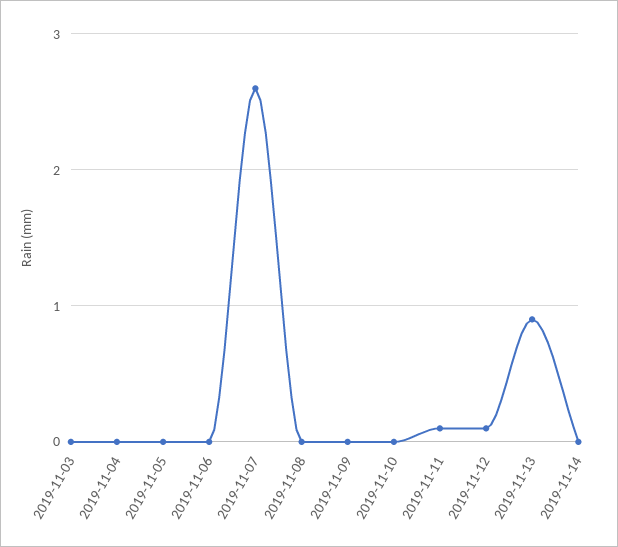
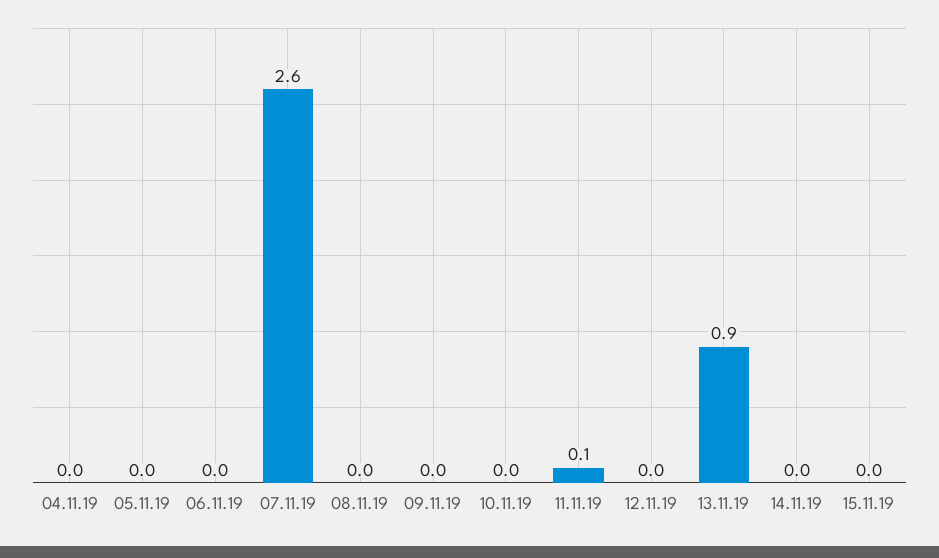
2019-11-03: 0 -> none
2019-11-12: 0.1 -> 0
15.11.19: none -> 0

